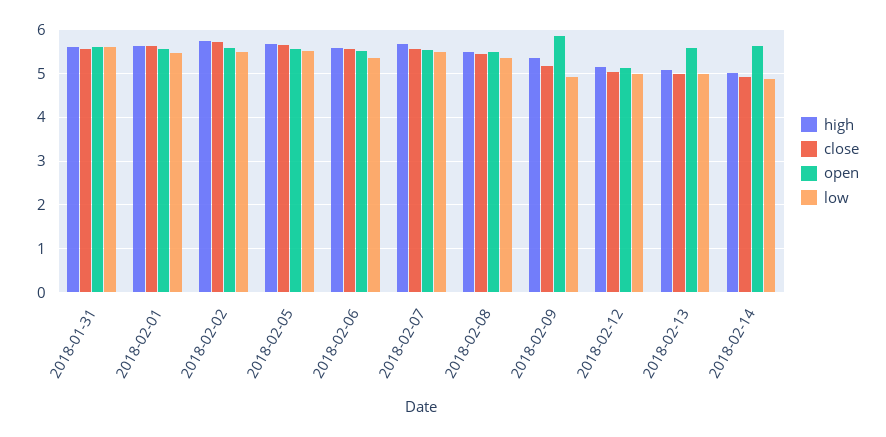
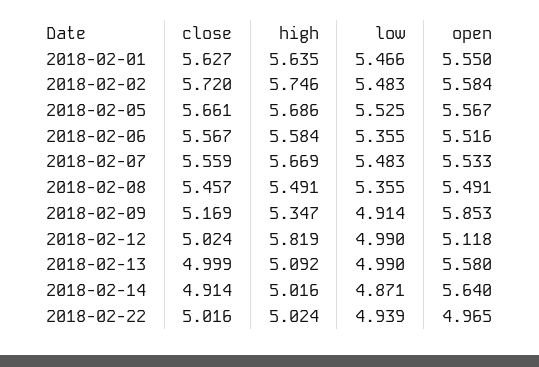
high, 2018-01-31: 5.6 -> none
close, 2018-01-31: 5.6 -> none
open, 2018-01-31: 5.6 -> none
low, 2018-01-31: 5.6 -> none
high, 2018-02-12: 5.2 -> 5.819
close, 2018-02-22: none -> 5.016
high, 2018-02-22: none -> 5.024
low, 2018-02-22: none -> 4.939
open, 2018-02-22: none -> 4.965

